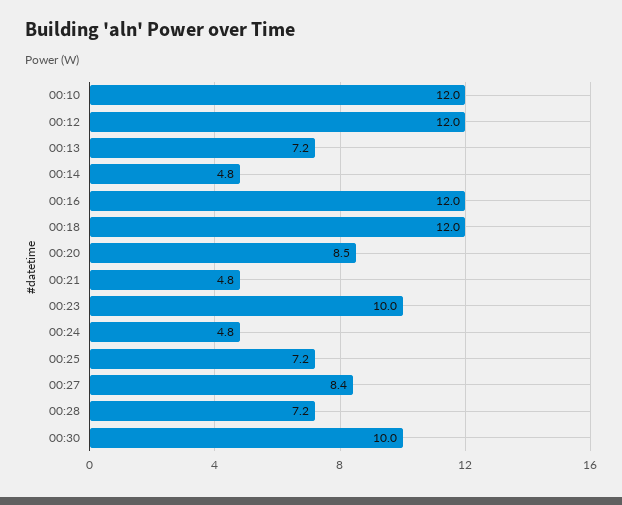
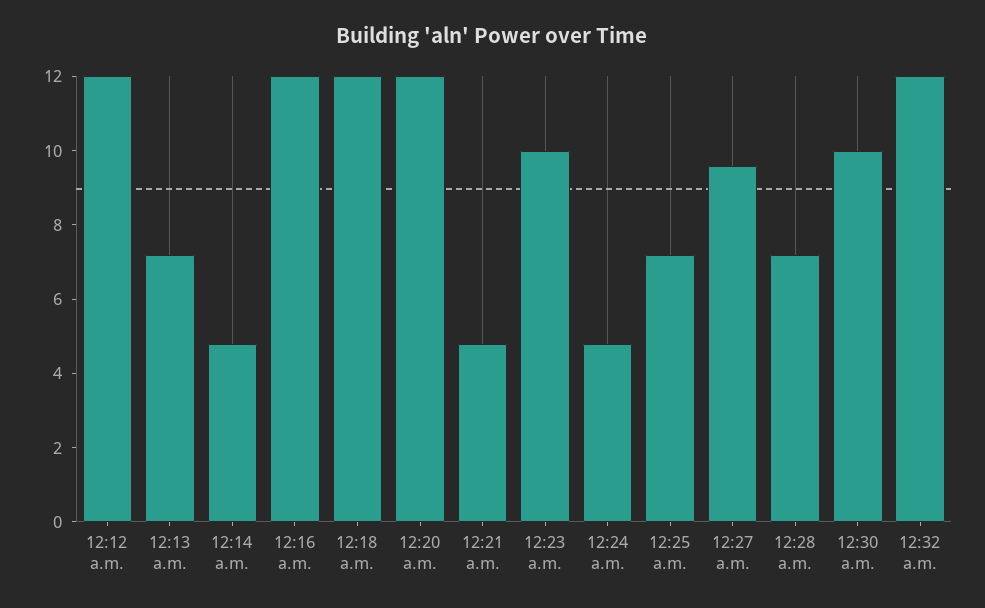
00:10: 12 -> none
00:20: 8.5 -> 12
00:27: 8.4 -> 9.5
12:32 a.m.: none -> 12

